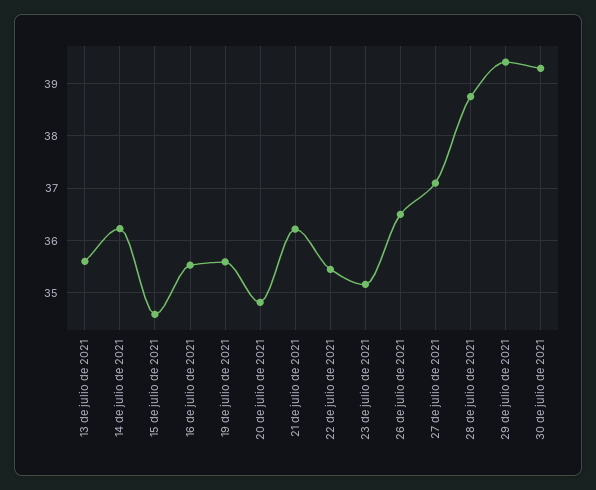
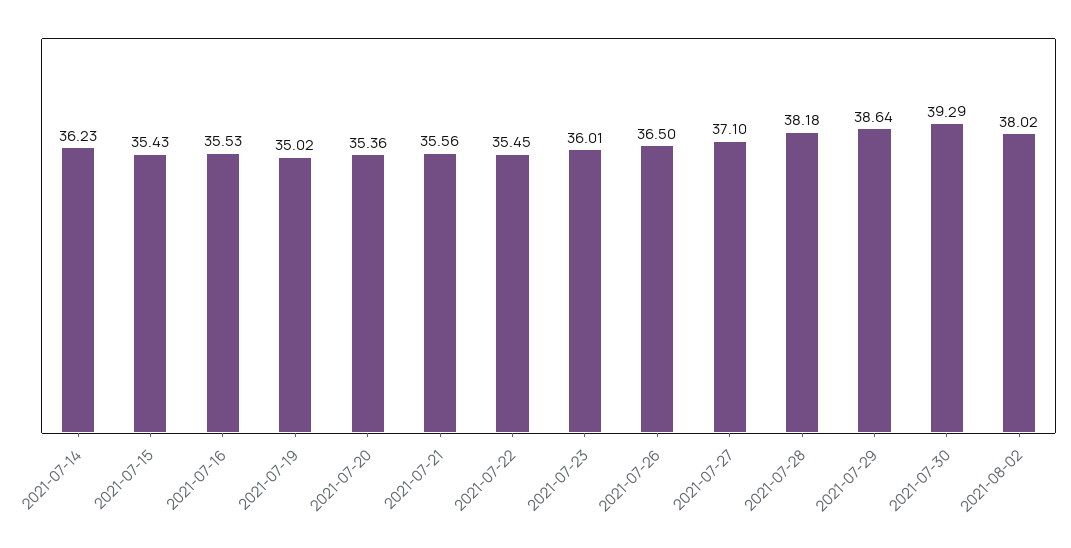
13 de julio de 2021: 35.6 -> none
15 de julio de 2021: 34.6 -> 35.43
19 de julio de 2021: 35.6 -> 35.02
20 de julio de 2021: 34.8 -> 35.36
21 de julio de 2021: 36.2 -> 35.56
23 de julio de 2021: 35.2 -> 36.01
28 de julio de 2021: 38.8 -> 38.18
29 de julio de 2021: 39.4 -> 38.64
2021-08-02: none -> 38.02

